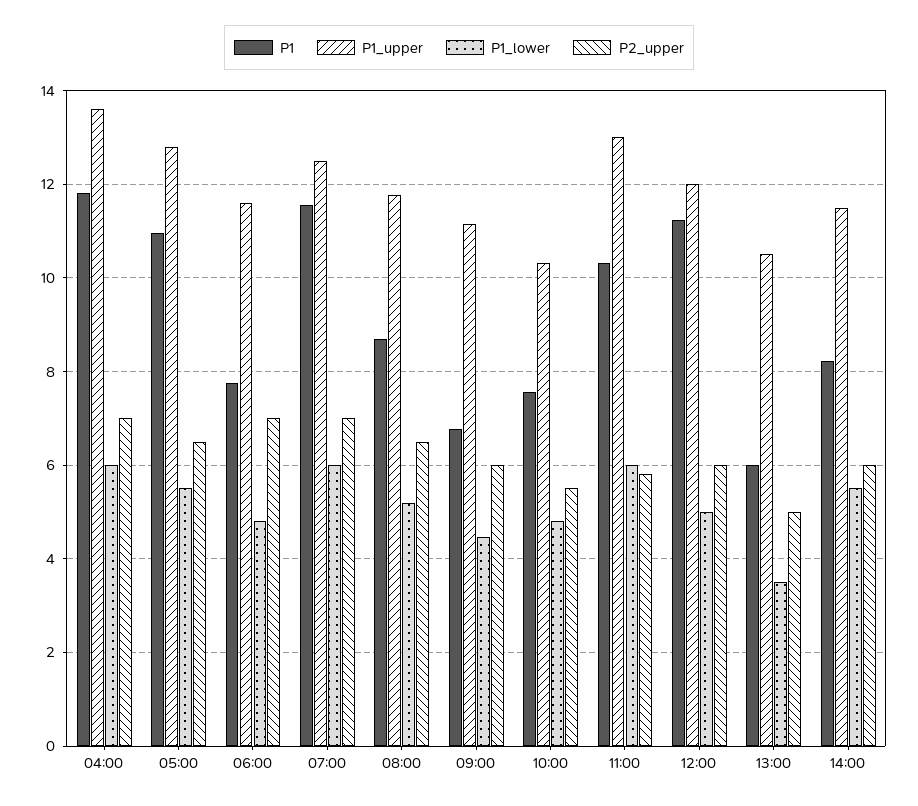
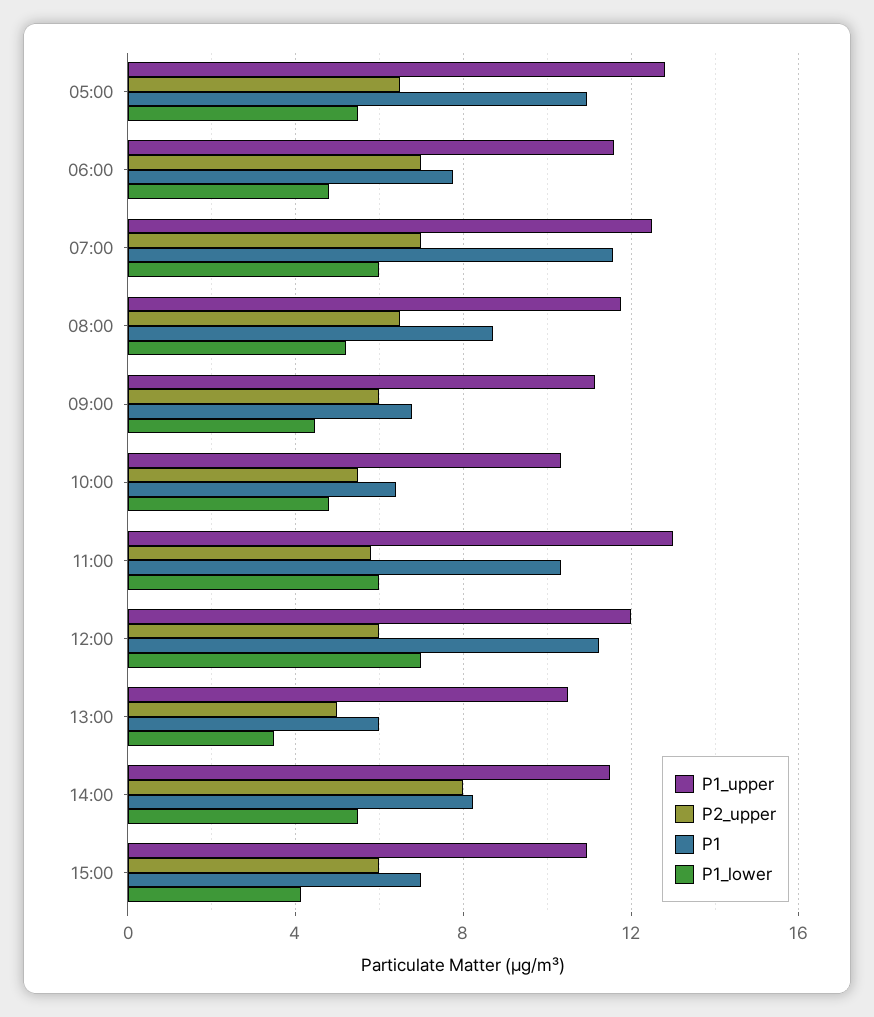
P1, 04:00: 11.8 -> none
P1_upper, 04:00: 13.6 -> none
P1_lower, 04:00: 6 -> none
P2_upper, 04:00: 7 -> none
P1, 10:00: 7.6 -> 6.5
P1_lower, 12:00: 5 -> 7
P2_upper, 14:00: 6 -> 8
P1_upper, 15:00: none -> 11
P2_upper, 15:00: none -> 6
P1, 15:00: none -> 7
P1_lower, 15:00: none -> 4

